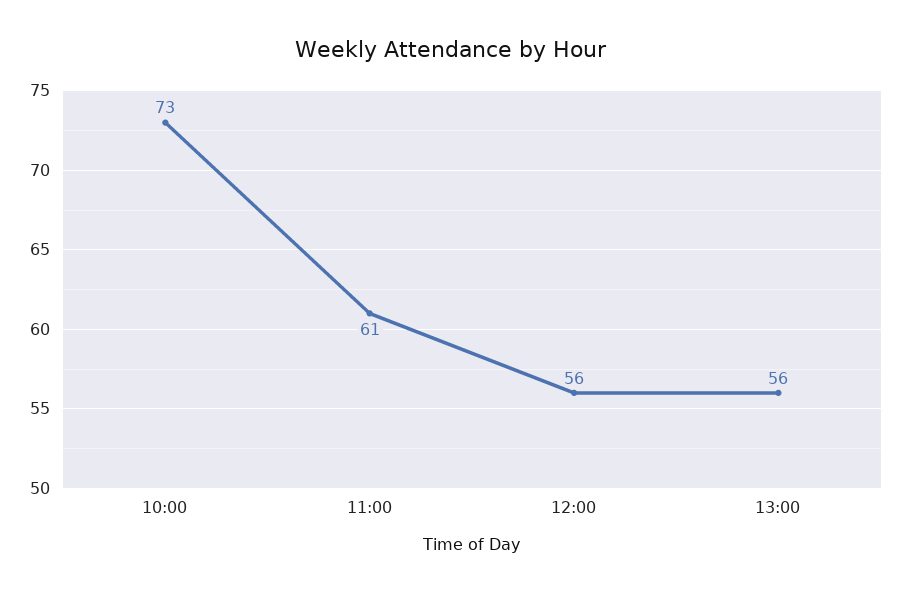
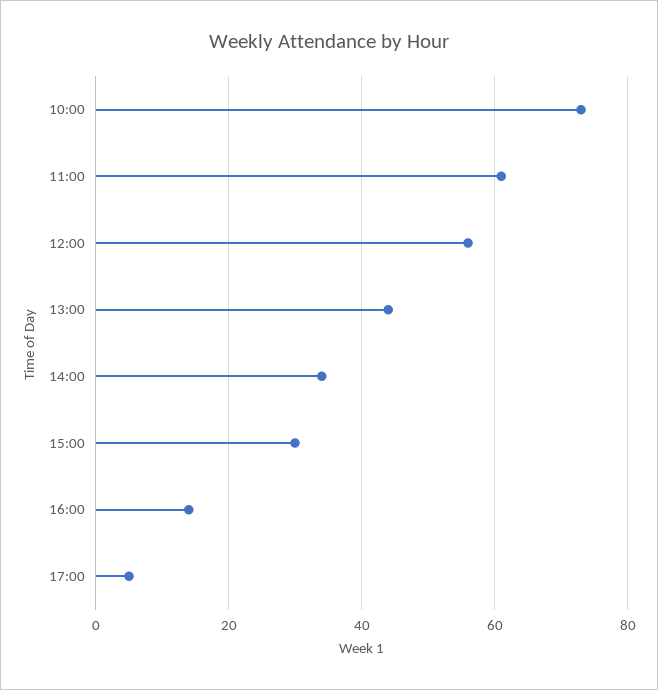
13:00: 56 -> 45
14:00: none -> 35
15:00: none -> 30
16:00: none -> 15
17:00: none -> 5

